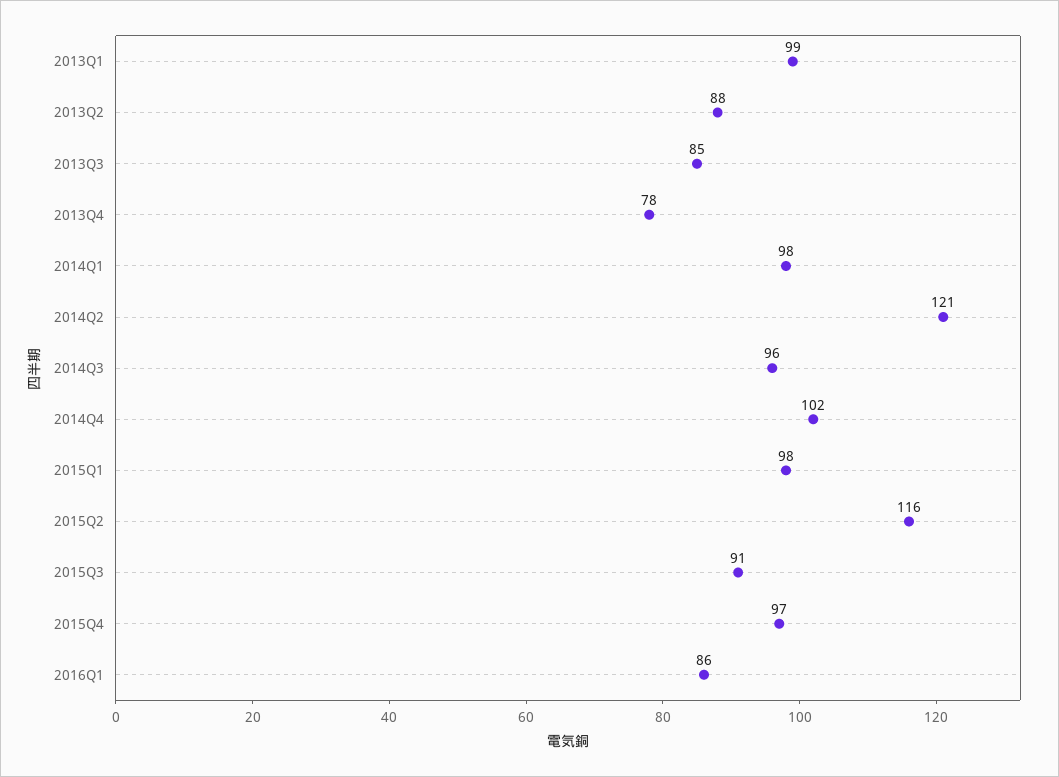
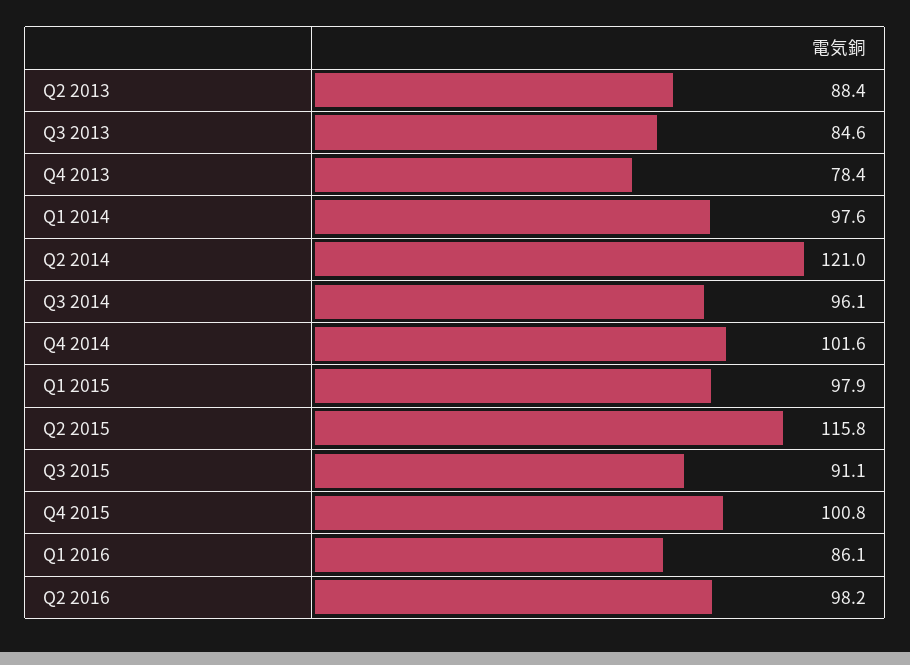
2013Q1: 99 -> none
2015Q4: 97 -> 100.8
Q2 2016: none -> 98.2

